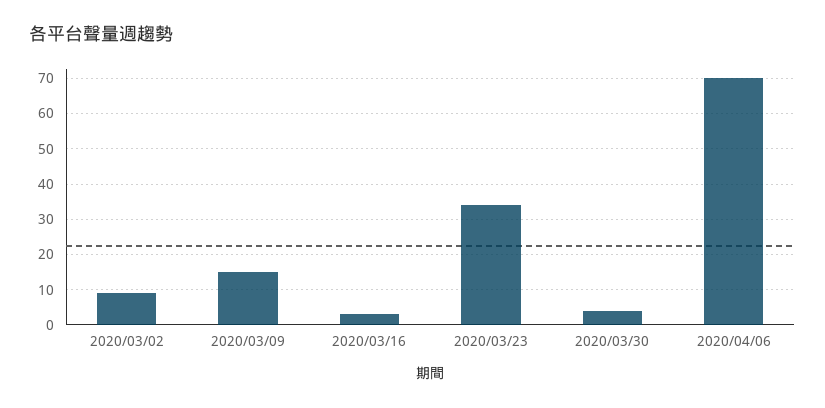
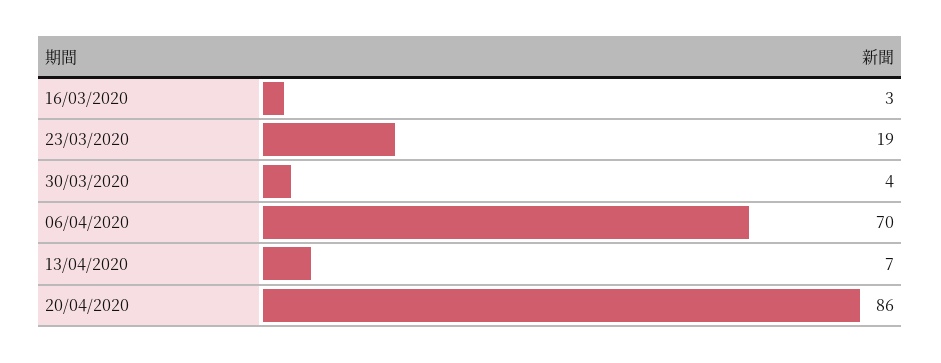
2020/03/02: 10 -> none
2020/03/09: 15 -> none
2020/03/23: 35 -> 19
13/04/2020: none -> 7
20/04/2020: none -> 86

